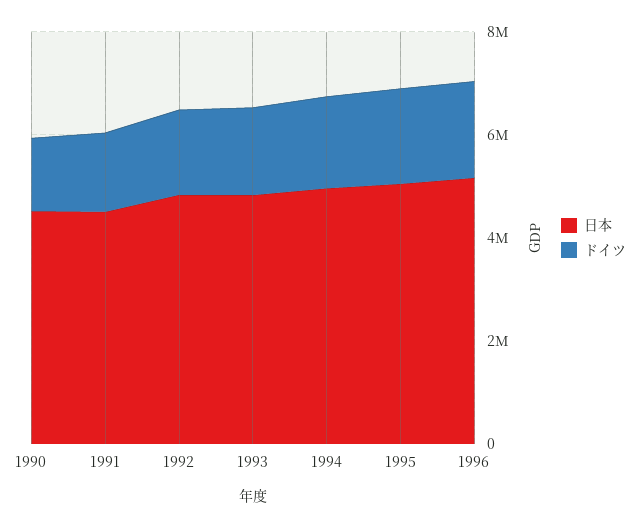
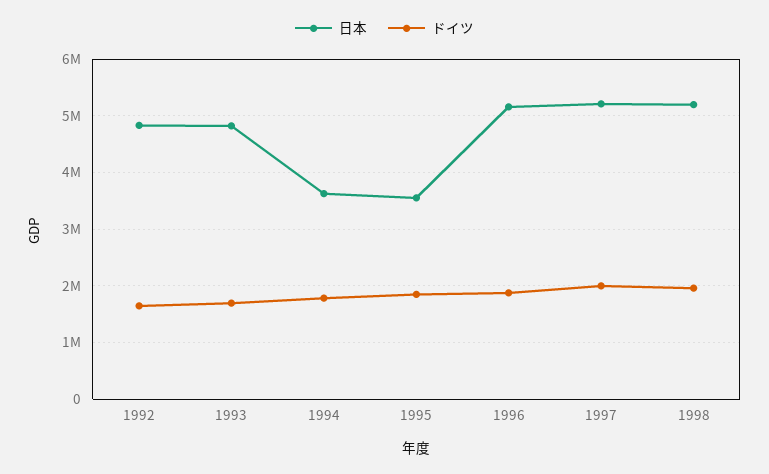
日本, 1990: 4500000 -> none
ドイツ, 1990: 1500000 -> none
日本, 1991: 4500000 -> none
ドイツ, 1991: 1500000 -> none
日本, 1994: 5000000 -> 3600000
日本, 1995: 5000000 -> 3600000
日本, 1997: none -> 5200000
ドイツ, 1997: none -> 2000000
日本, 1998: none -> 5200000
ドイツ, 1998: none -> 2000000

